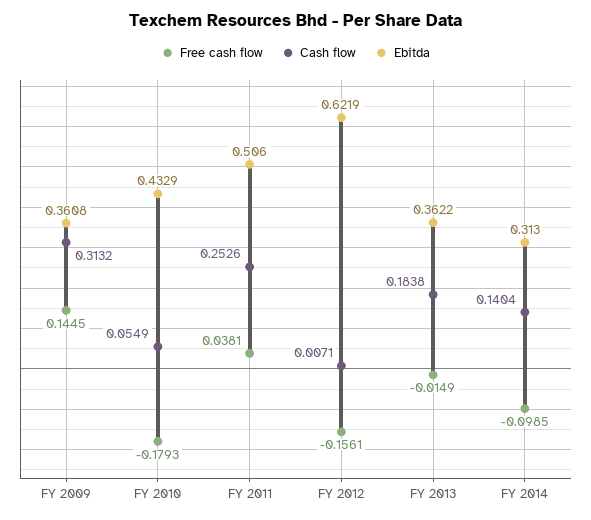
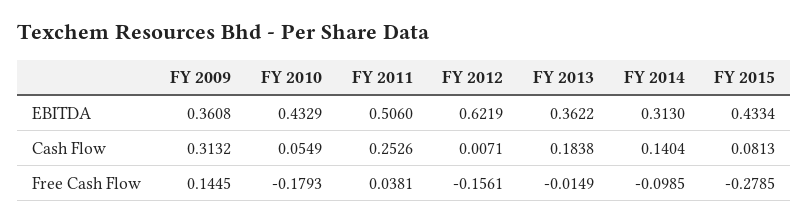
Ebitda, FY 2015: none -> 0.4334
Cash flow, FY 2015: none -> 0.0813
Free cash flow, FY 2015: none -> -0.2785

